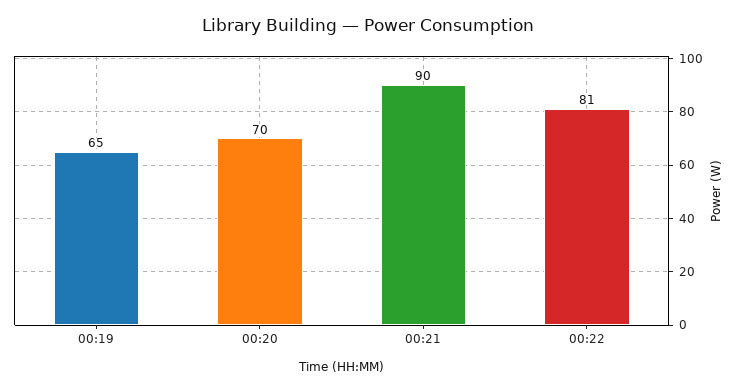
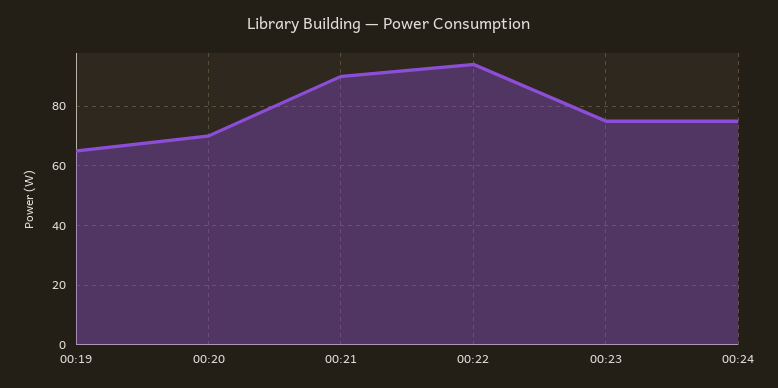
00:22: 81 -> 95
00:23: none -> 75
00:24: none -> 75

